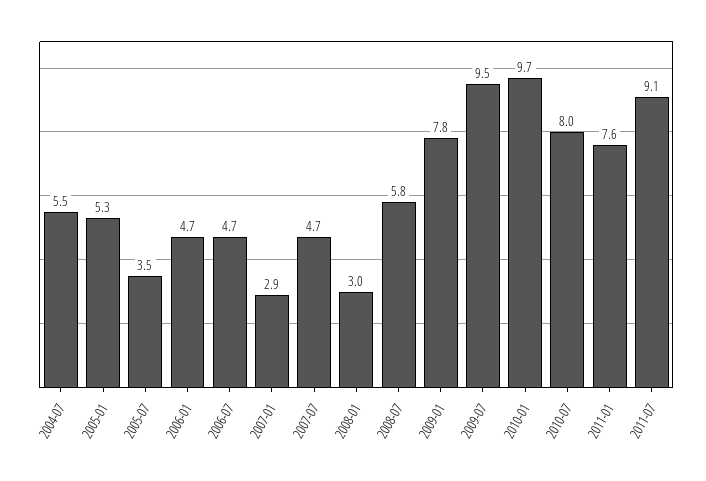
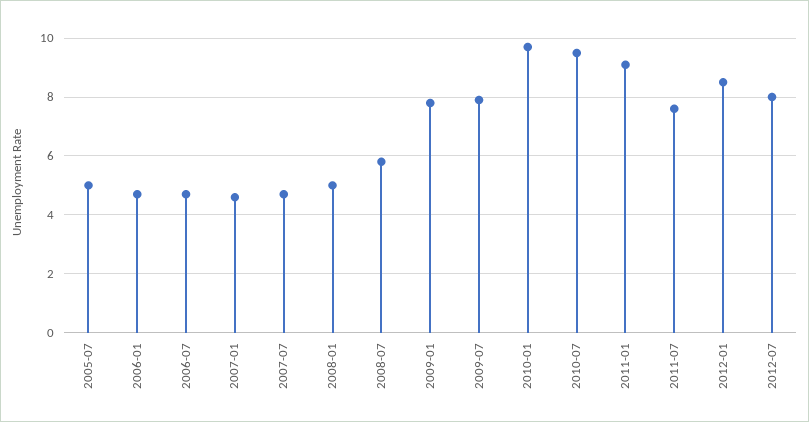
2004-07: 5.5 -> none
2005-01: 5.3 -> none
2005-07: 3.5 -> 5
2007-01: 2.9 -> 4.5
2008-01: 3 -> 5
2009-07: 9.5 -> 8
2010-07: 8 -> 9.5
2011-01: 7.6 -> 9
2011-07: 9.1 -> 7.5
2012-01: none -> 8.5
2012-07: none -> 8

